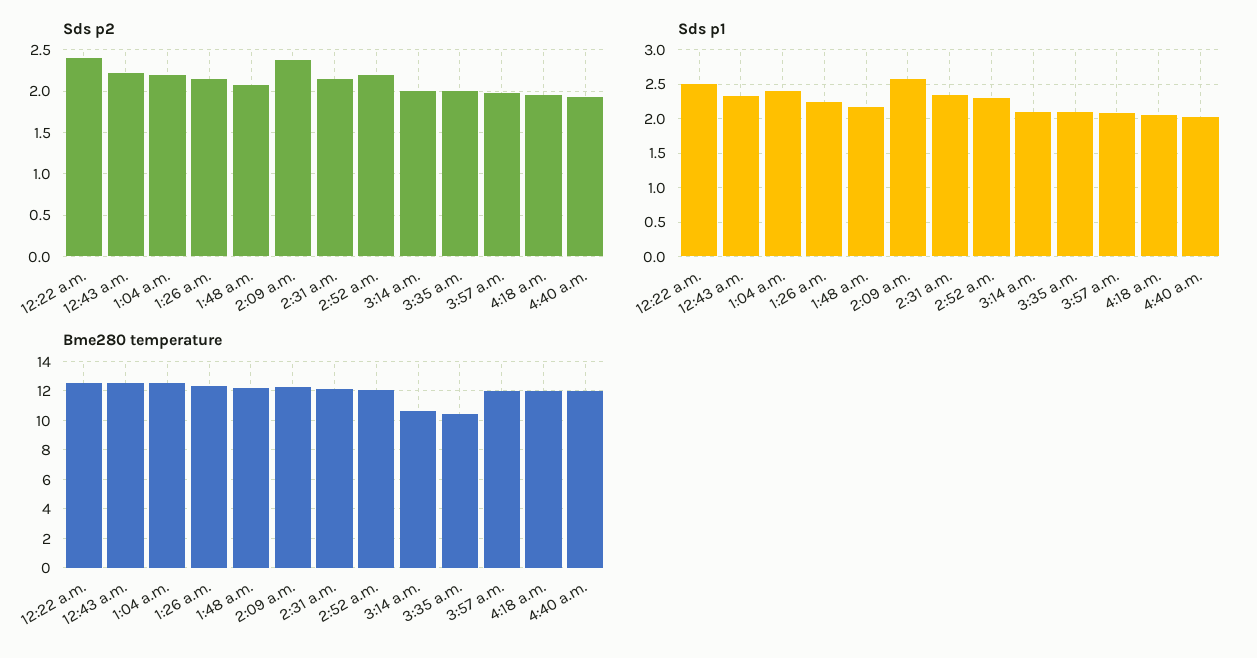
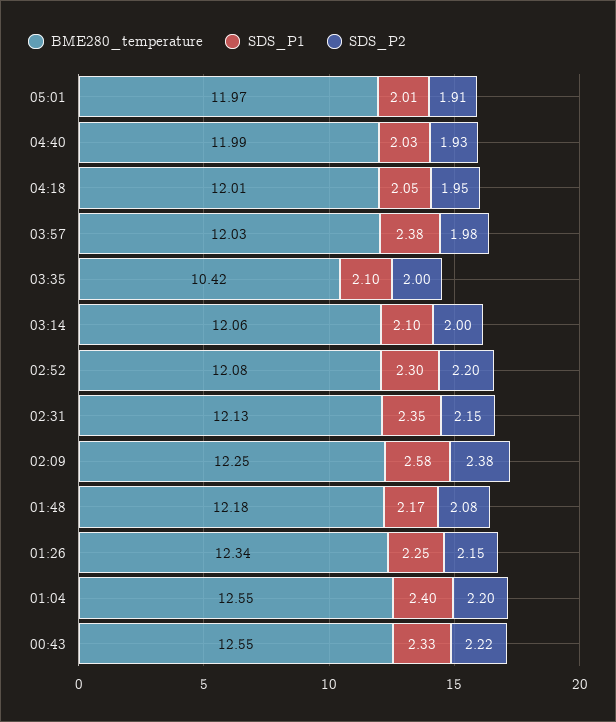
Sds p2, 12:22 a.m.: 2.4 -> none
Sds p1, 12:22 a.m.: 2.5 -> none
Sds p1, 3:57 a.m.: 2.1 -> 2.38
Bme280 temperature, 12:22 a.m.: 12.5 -> none
Bme280 temperature, 3:14 a.m.: 10.5 -> 12.06
Bme280 temperature, 05:01: none -> 11.97
Sds p1, 05:01: none -> 2.01
Sds p2, 05:01: none -> 1.91

